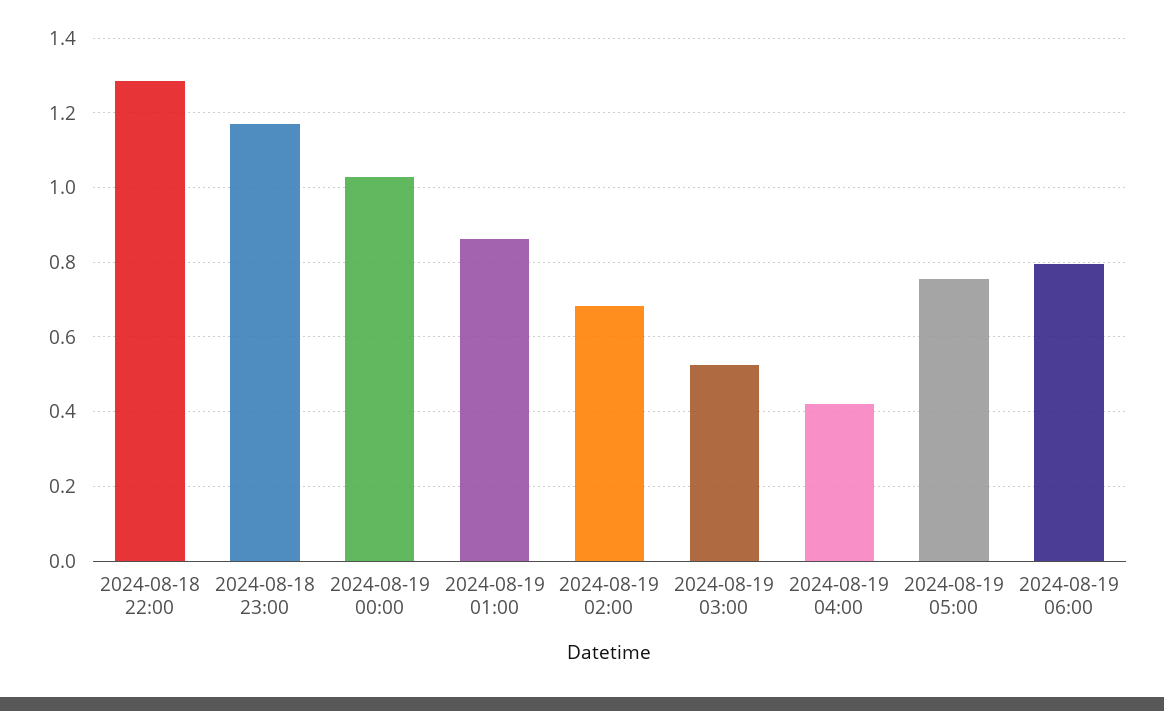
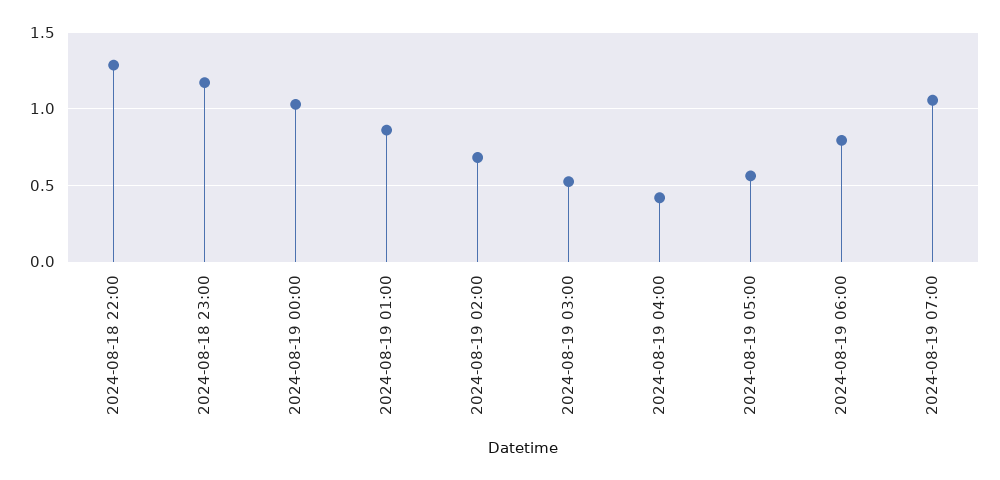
2024-08-19 05:00: 0.76 -> 0.55
2024-08-19 07:00: none -> 1.05

